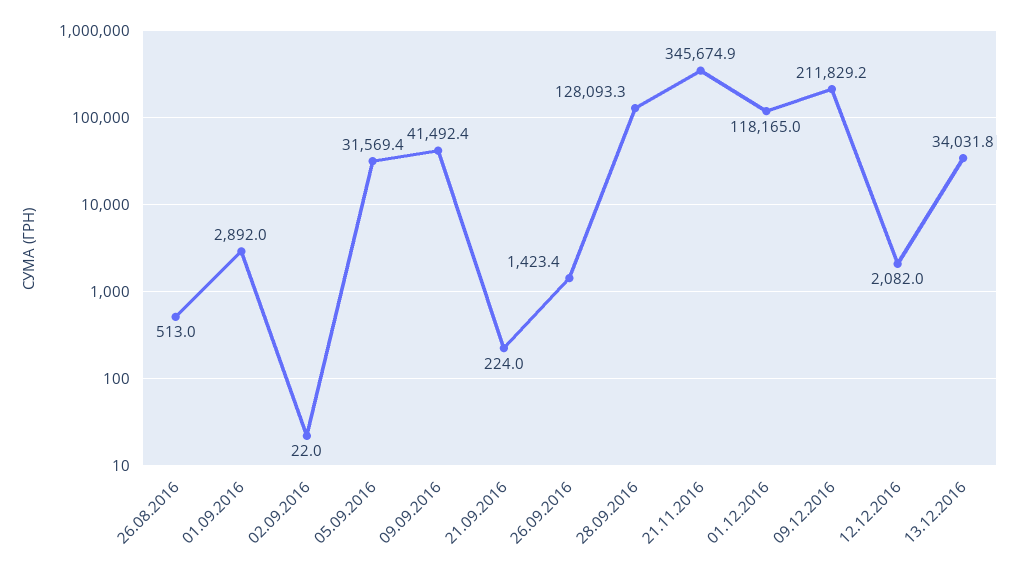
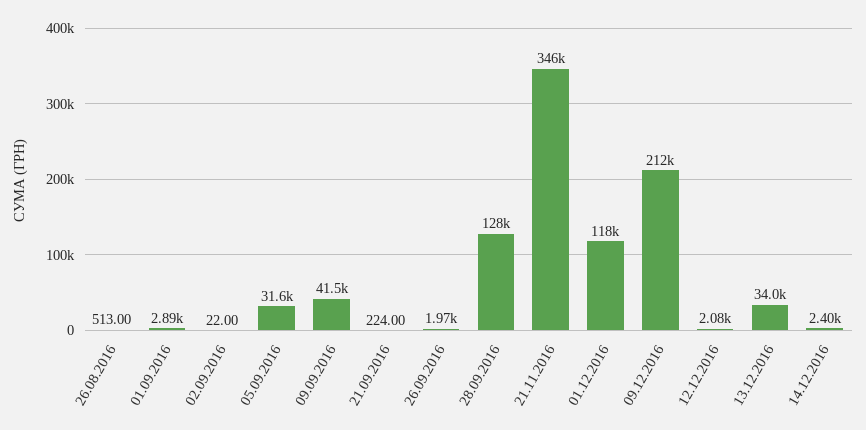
26.09.2016: 1423.4 -> 1970
14.12.2016: none -> 2400

